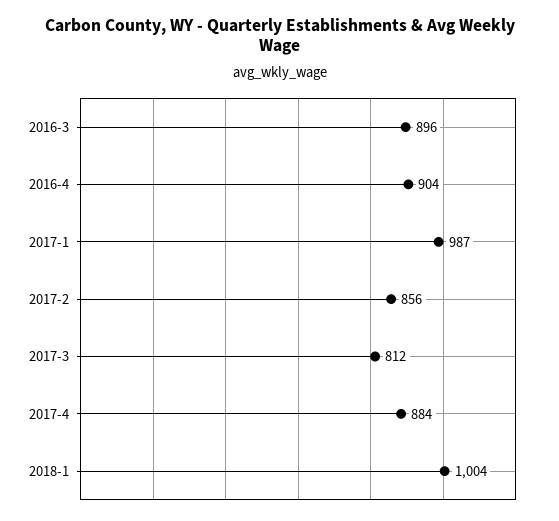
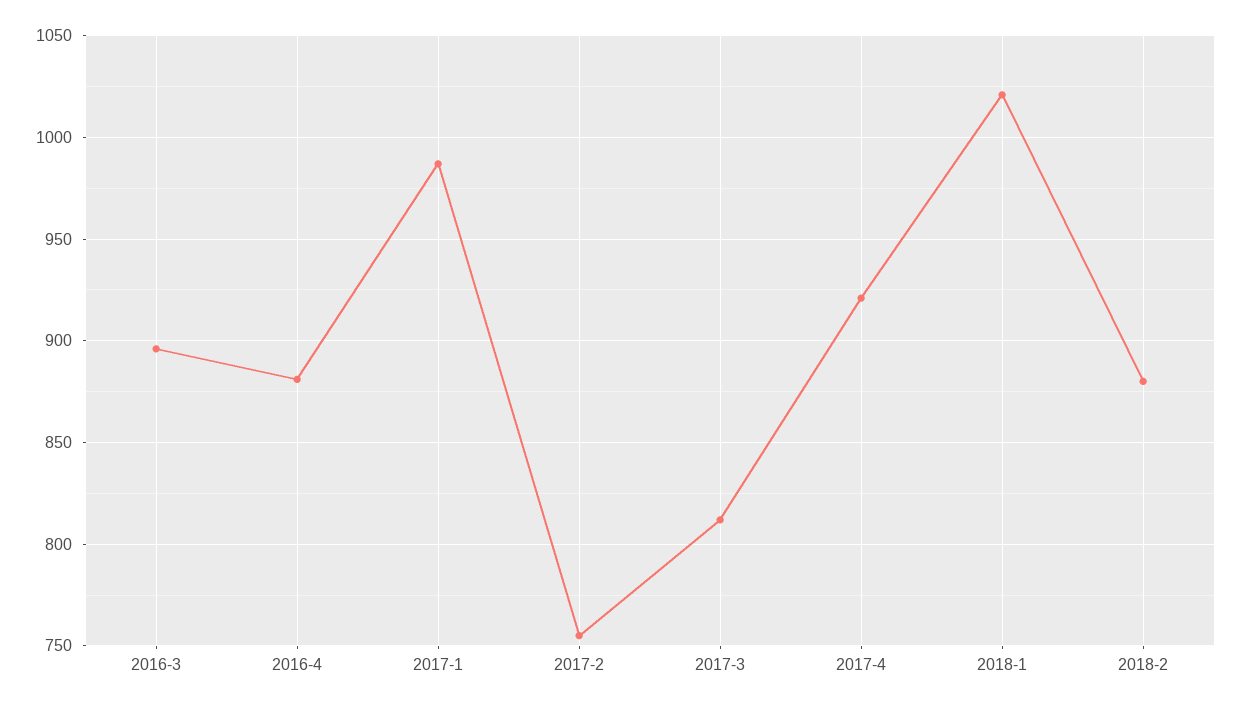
2016-4: 904 -> 880
2017-2: 856 -> 755
2017-4: 884 -> 920
2018-1: 1004 -> 1020
2018-2: none -> 880

